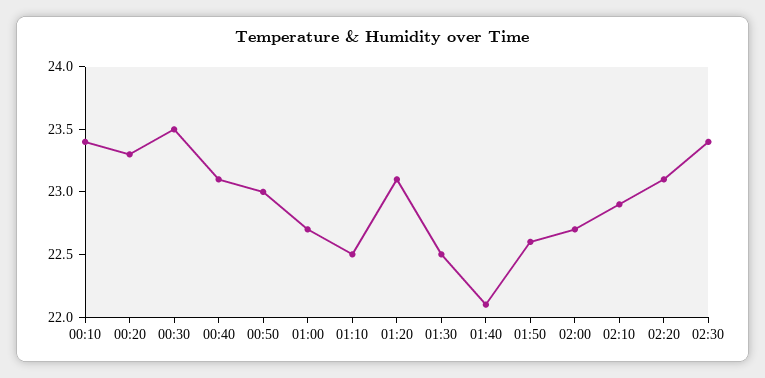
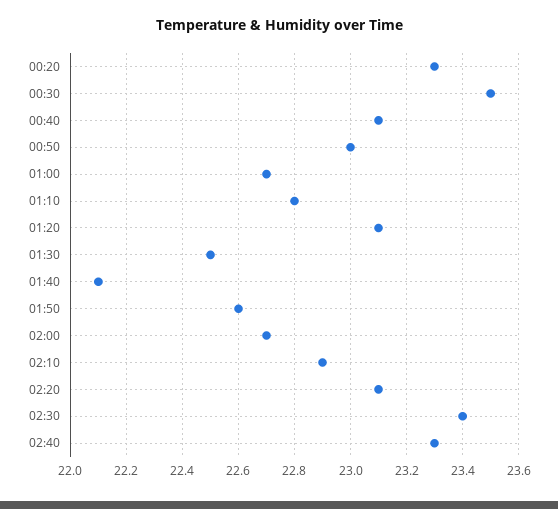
00:10: 23.4 -> none
01:10: 22.5 -> 22.8
02:40: none -> 23.3

